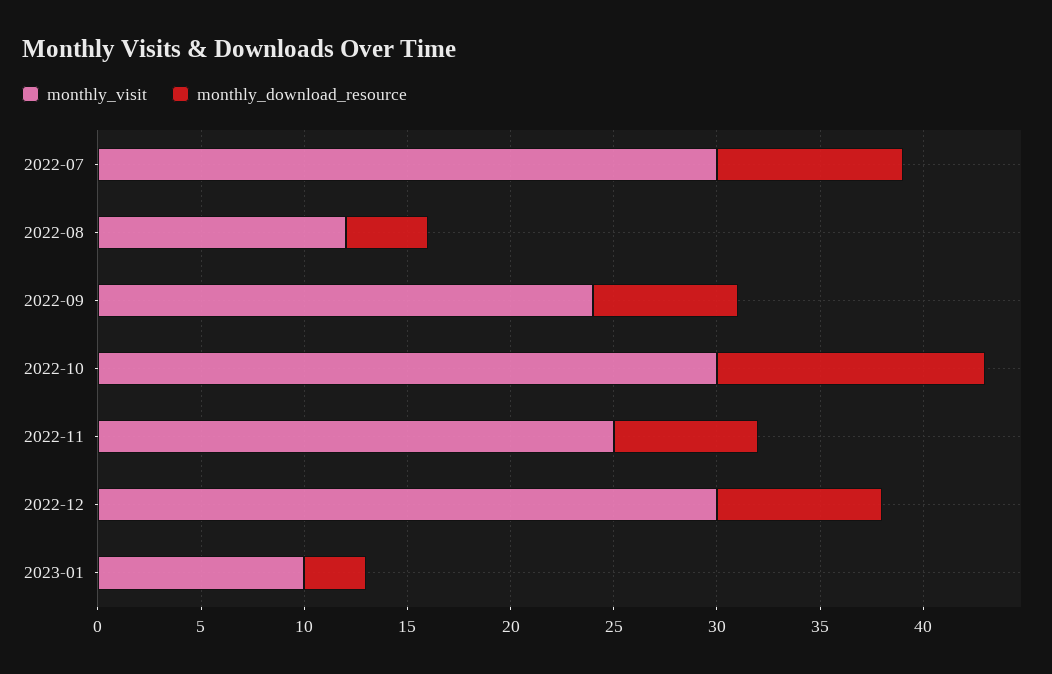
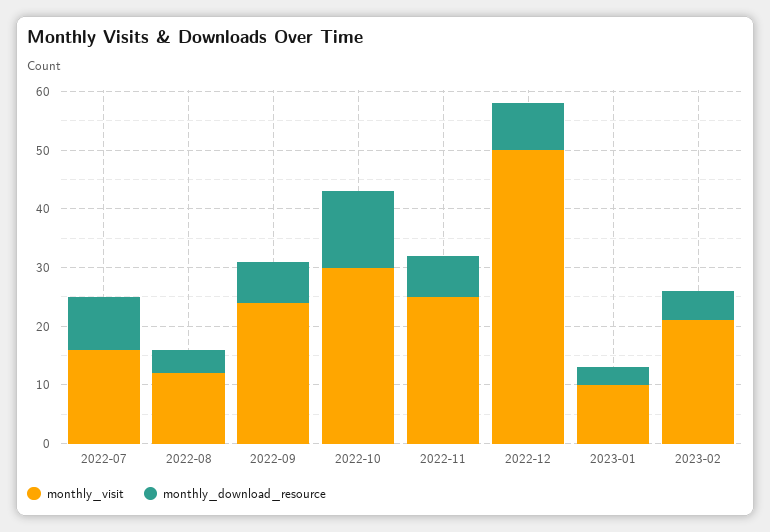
monthly_visit, 2022-07: 30 -> 15
monthly_visit, 2022-12: 30 -> 50
monthly_visit, 2023-02: none -> 20
monthly_download_resource, 2023-02: none -> 5

